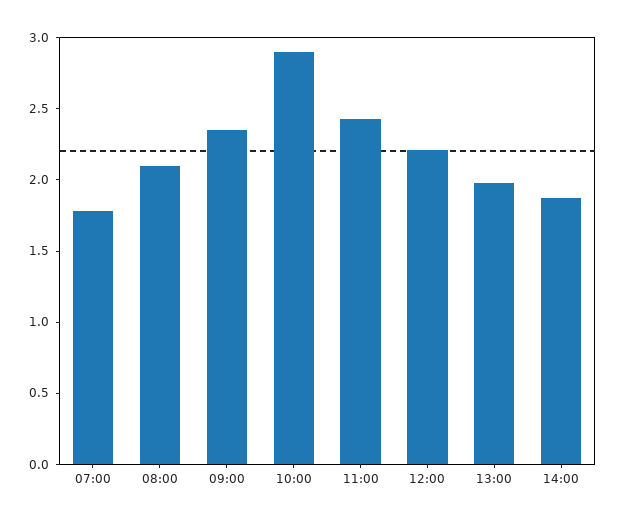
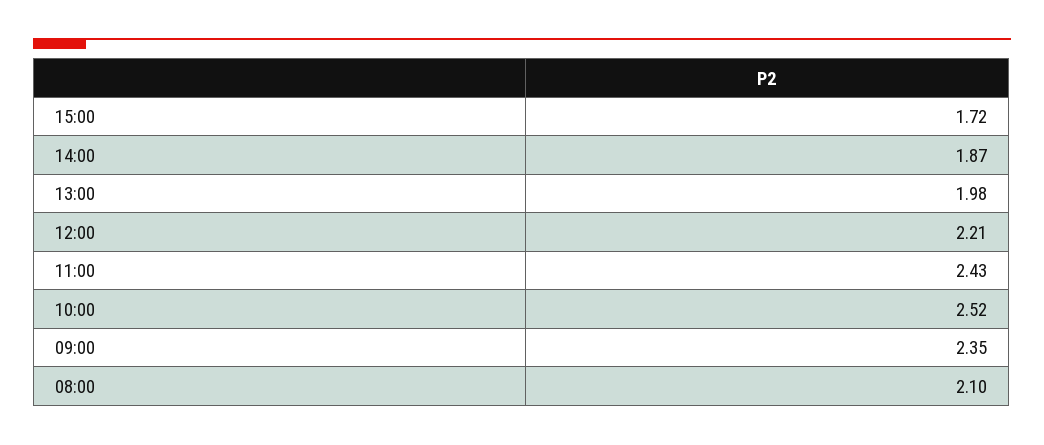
07:00: 1.8 -> none
10:00: 2.9 -> 2.52
15:00: none -> 1.72

